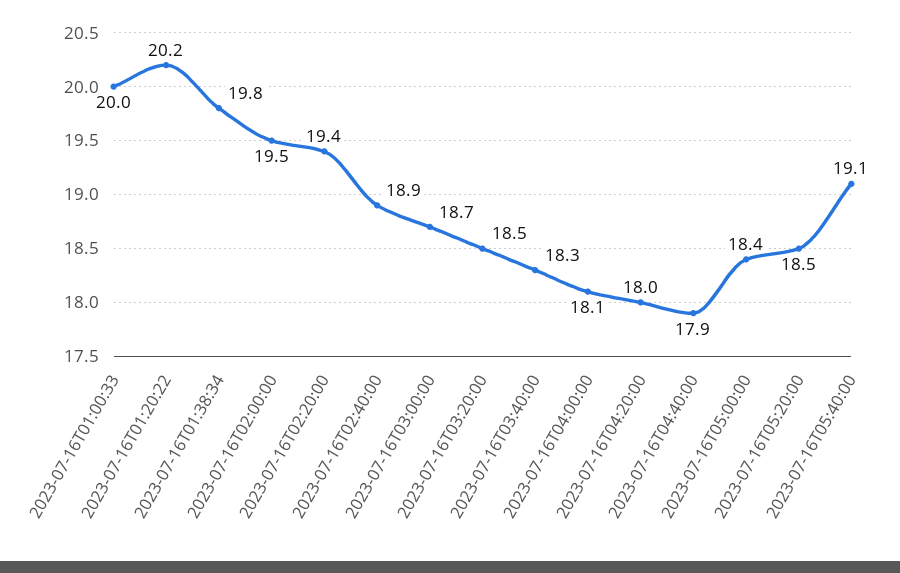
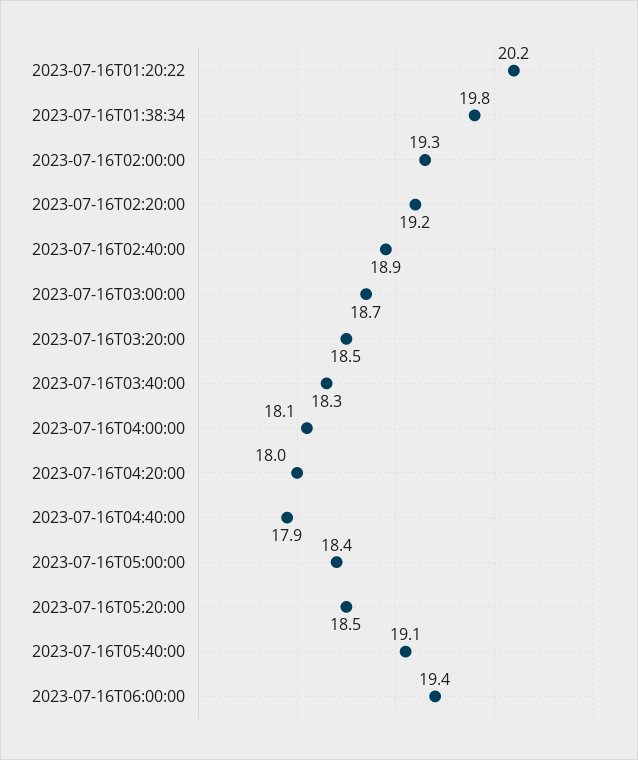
2023-07-16T01:00:33: 20 -> none
2023-07-16T02:00:00: 19.5 -> 19.3
2023-07-16T02:20:00: 19.4 -> 19.2
2023-07-16T06:00:00: none -> 19.4

